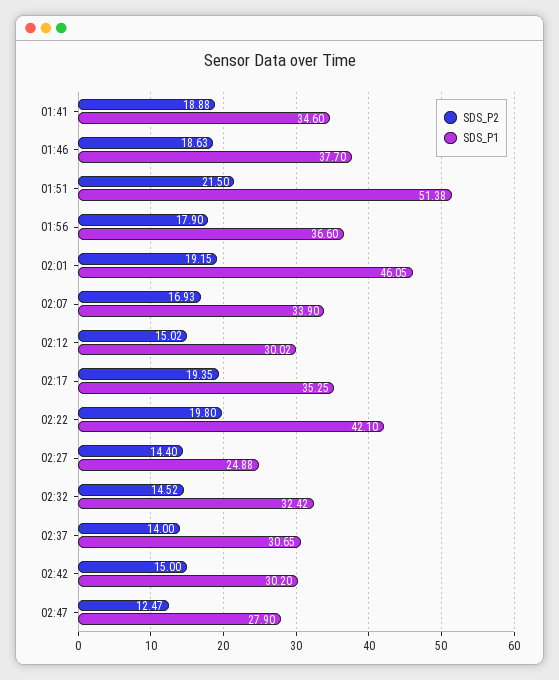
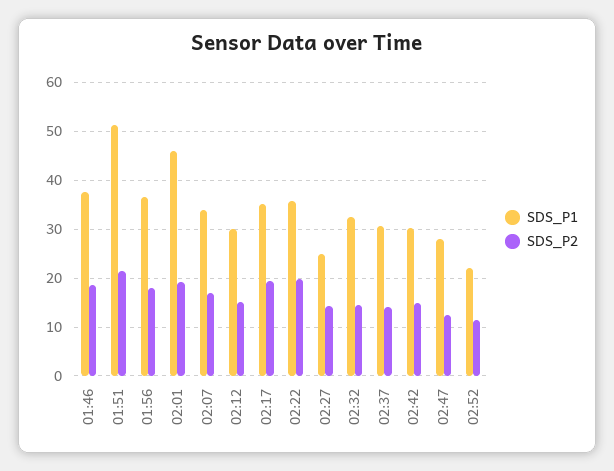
SDS_P2, 01:41: 18.88 -> none
SDS_P1, 01:41: 34.6 -> none
SDS_P1, 02:22: 42.1 -> 36
SDS_P1, 02:52: none -> 22
SDS_P2, 02:52: none -> 12

